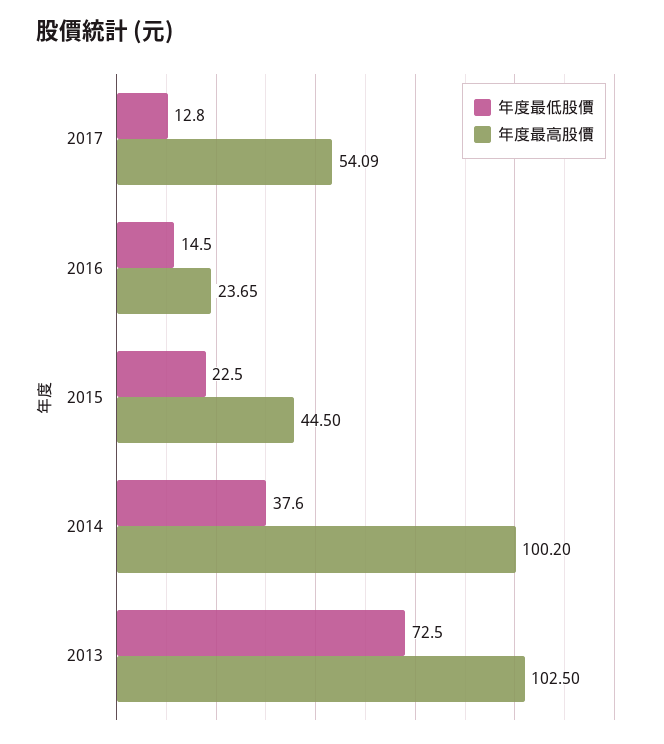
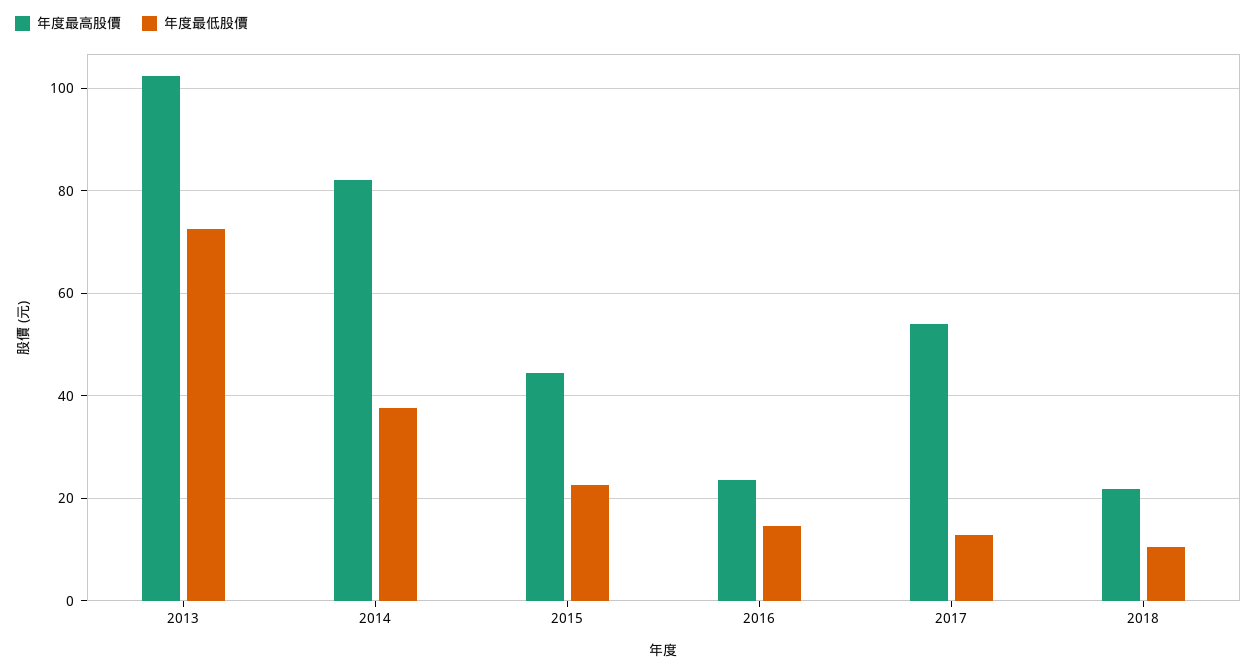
年度最高股價, 2014: 100.2 -> 82
年度最高股價, 2018: none -> 22
年度最低股價, 2018: none -> 10

